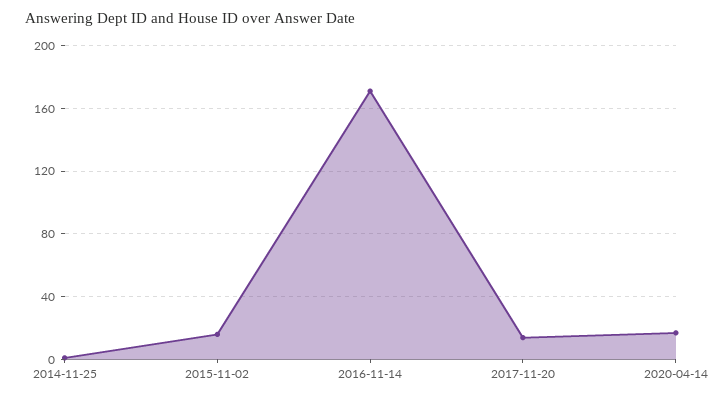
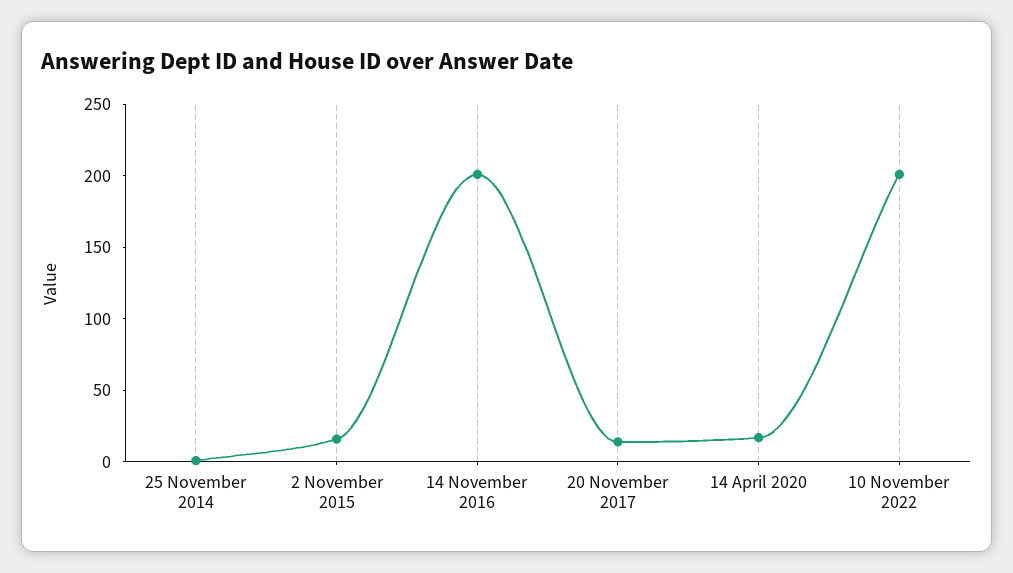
2016-11-14: 170 -> 200
10 November 2022: none -> 200

